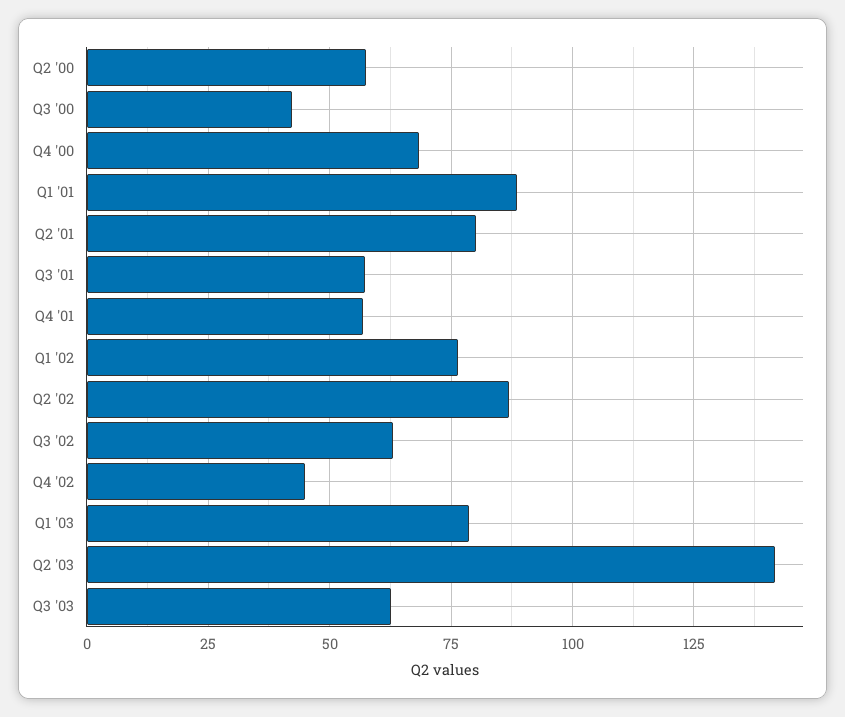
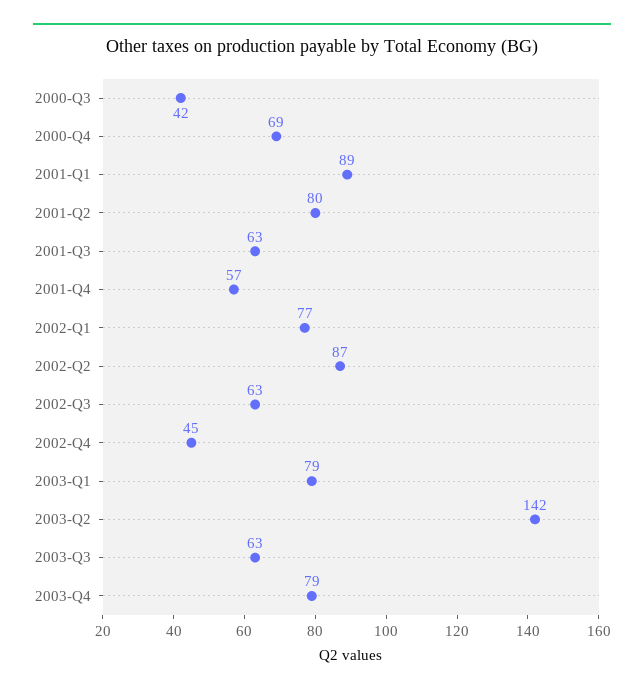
Q2 '00: 57.5 -> none
Q3 '01: 57.5 -> 63
2003-Q4: none -> 79

